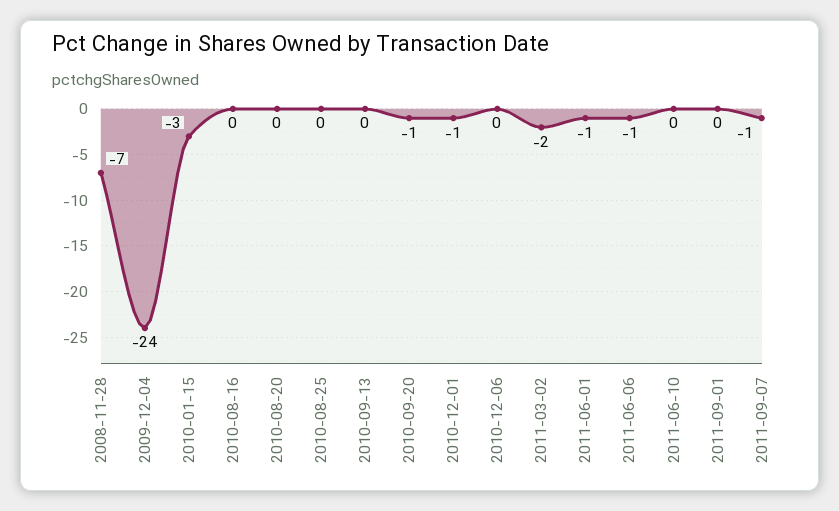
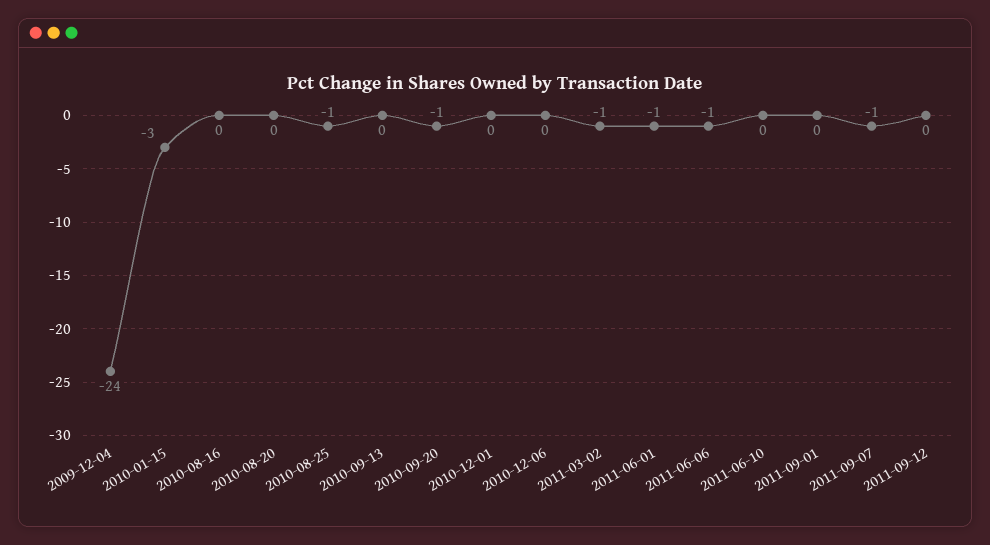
2008-11-28: -7 -> none
2010-08-25: 0 -> -1
2010-12-01: -1 -> 0
2011-03-02: -2 -> -1
2011-09-12: none -> 0

